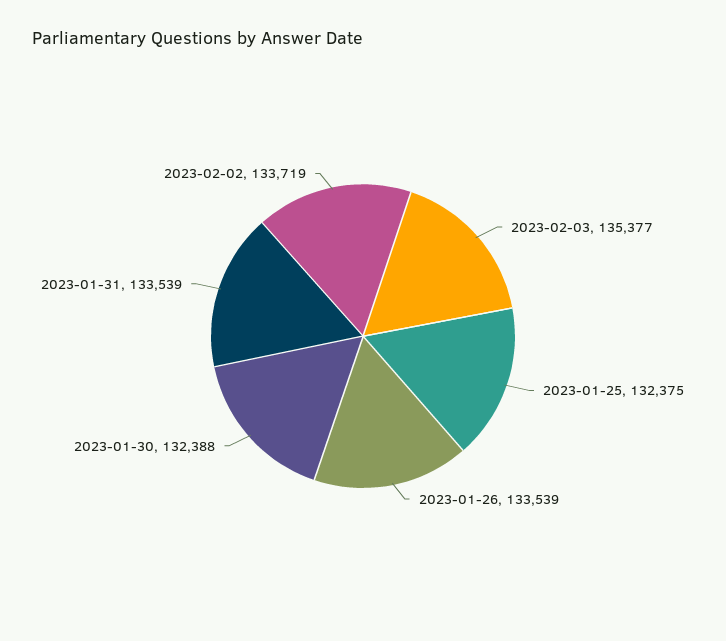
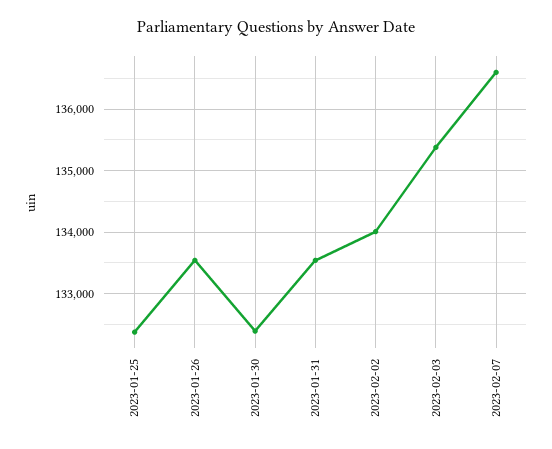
2023-02-02: 133719 -> 134000
2023-02-07: none -> 136600

